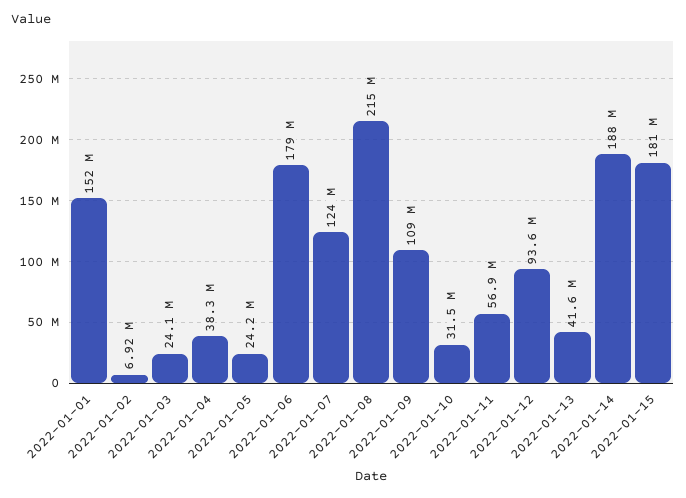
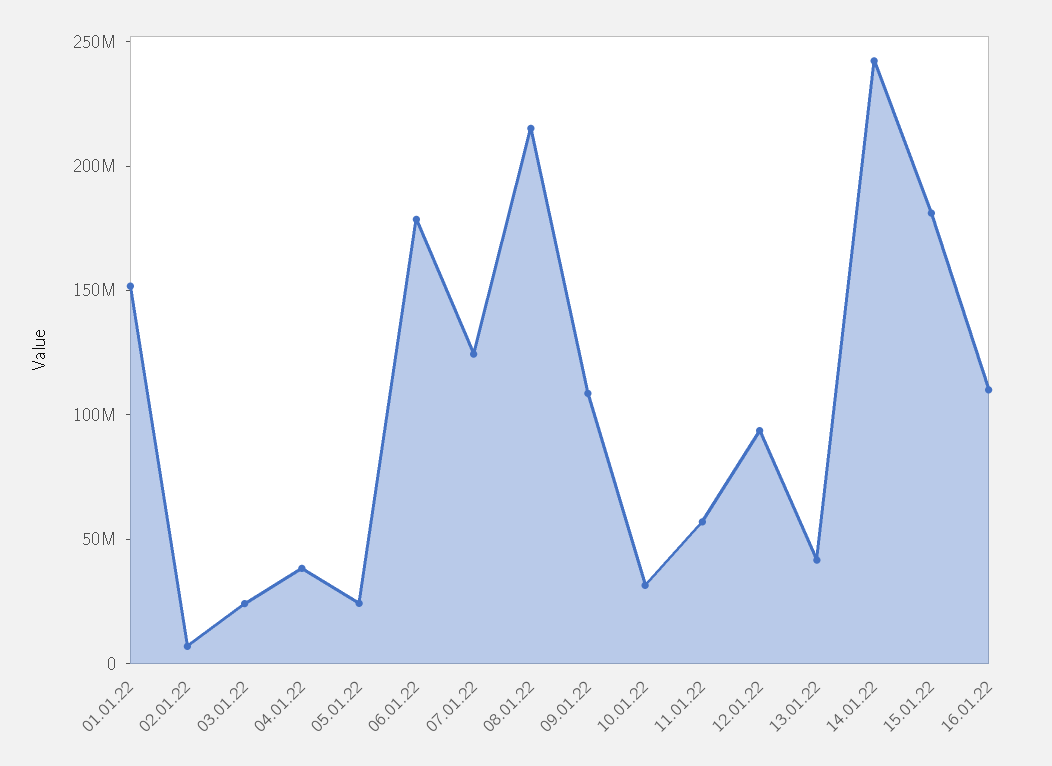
2022-01-14: 188000000 -> 240000000
16.01.22: none -> 110000000

